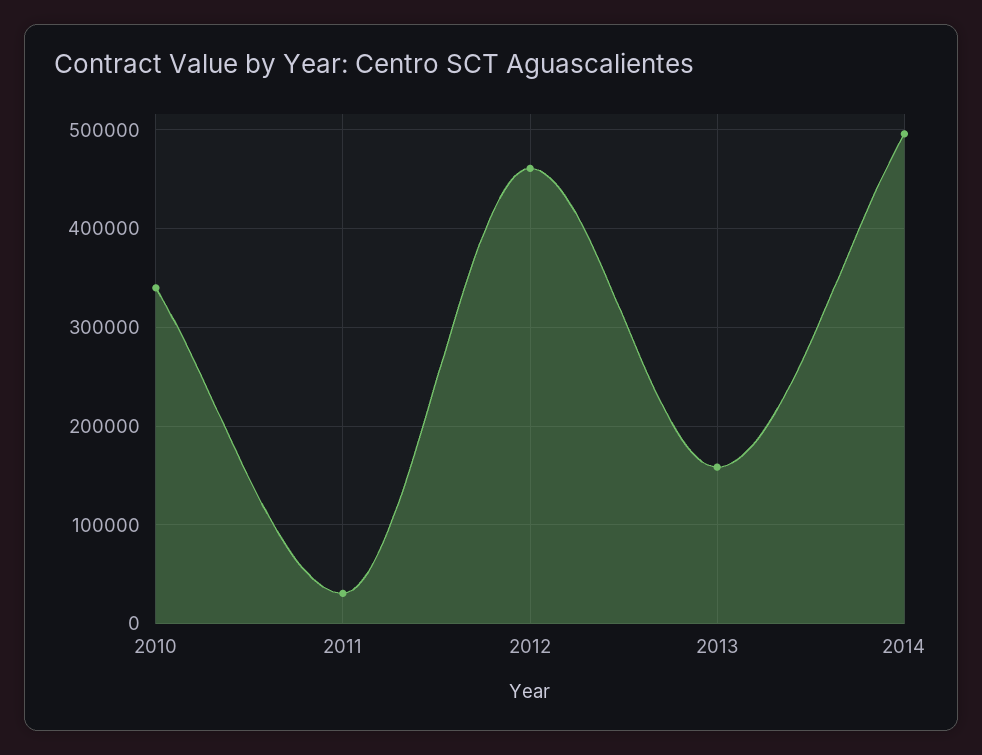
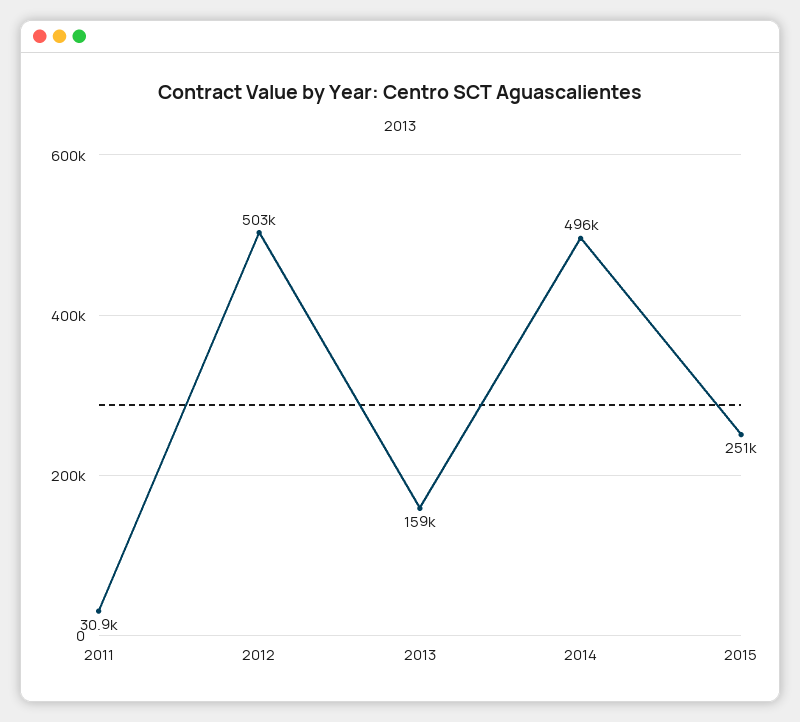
2010: 340000 -> none
2012: 460000 -> 503000
2015: none -> 251000

